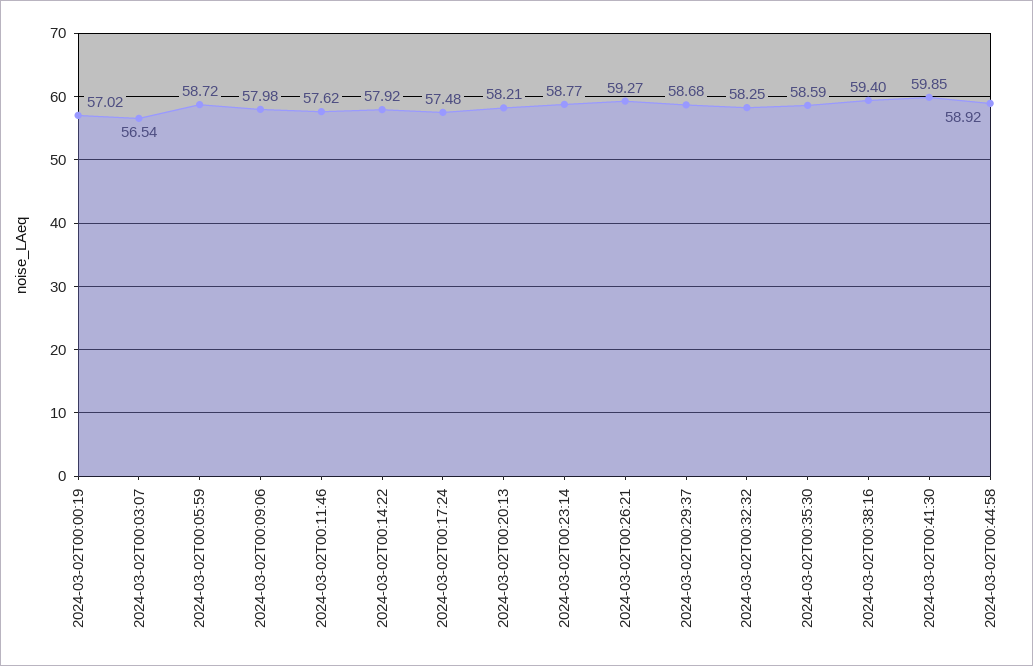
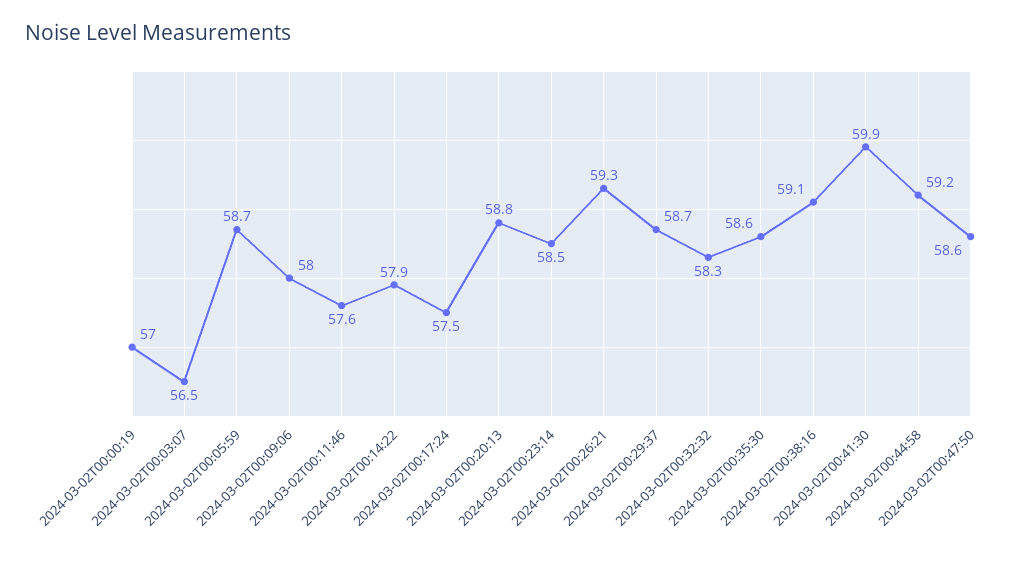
2024-03-02T00:20:13: 58.21 -> 58.8
2024-03-02T00:23:14: 58.77 -> 58.5
2024-03-02T00:38:16: 59.4 -> 59.1
2024-03-02T00:44:58: 58.92 -> 59.2
2024-03-02T00:47:50: none -> 58.6

